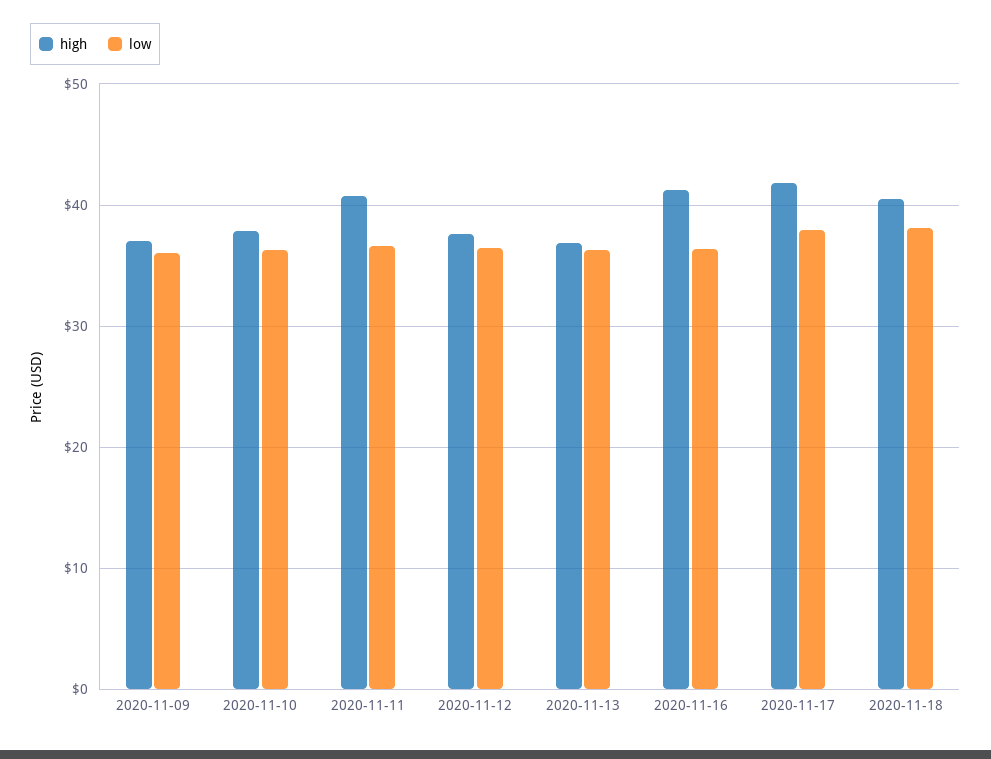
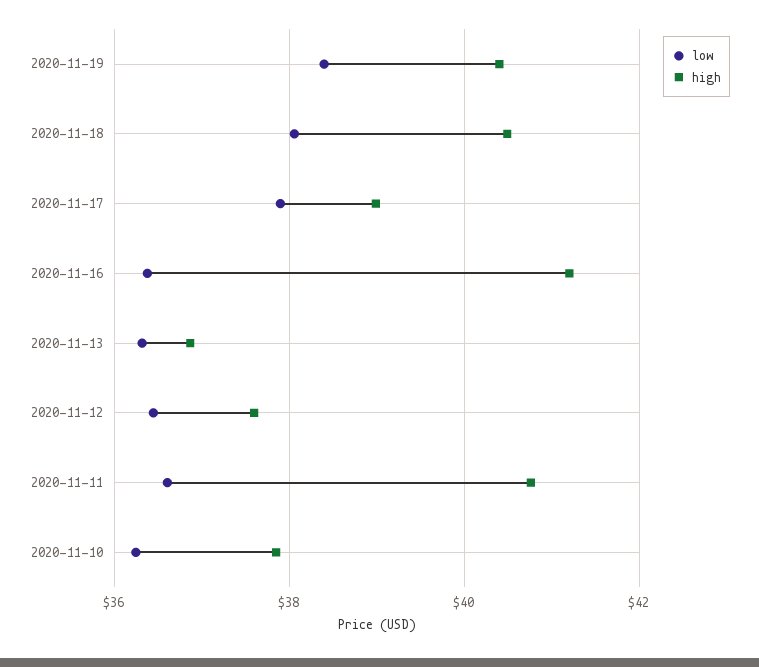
high, 2020-11-09: 37 -> none
low, 2020-11-09: 36 -> none
high, 2020-11-17: 42 -> 39
low, 2020-11-19: none -> 38.4
high, 2020-11-19: none -> 40.4

